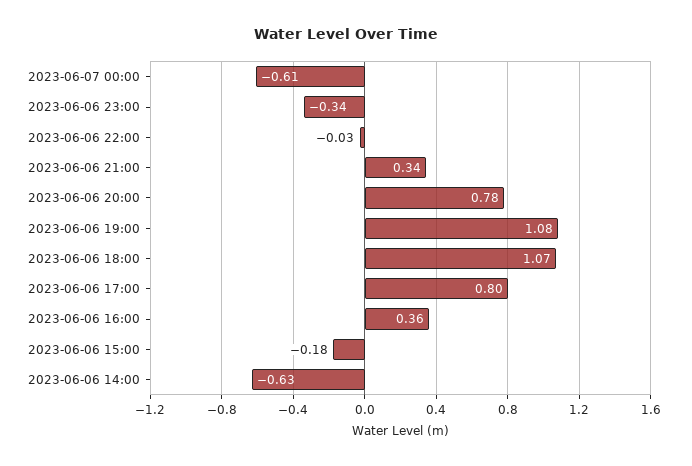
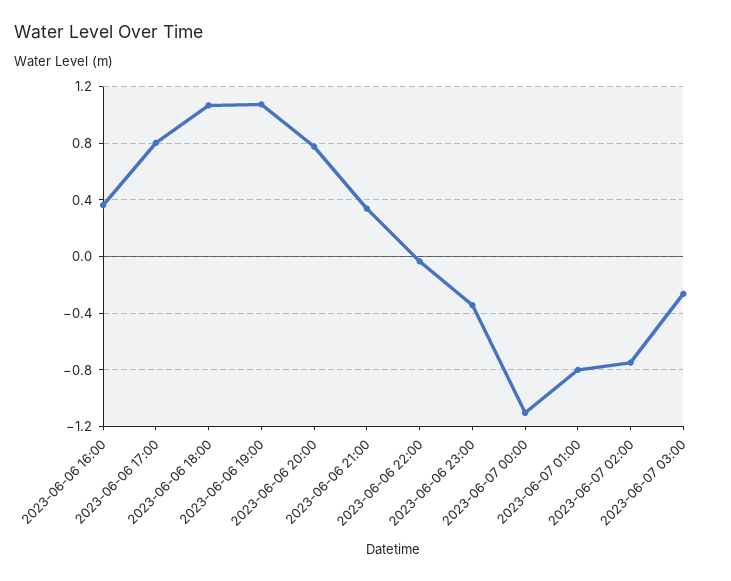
2023-06-07 00:00: -0.61 -> -1.1
2023-06-06 15:00: -0.18 -> none
2023-06-06 14:00: -0.63 -> none
2023-06-07 01:00: none -> -0.8
2023-06-07 02:00: none -> -0.75
2023-06-07 03:00: none -> -0.25

